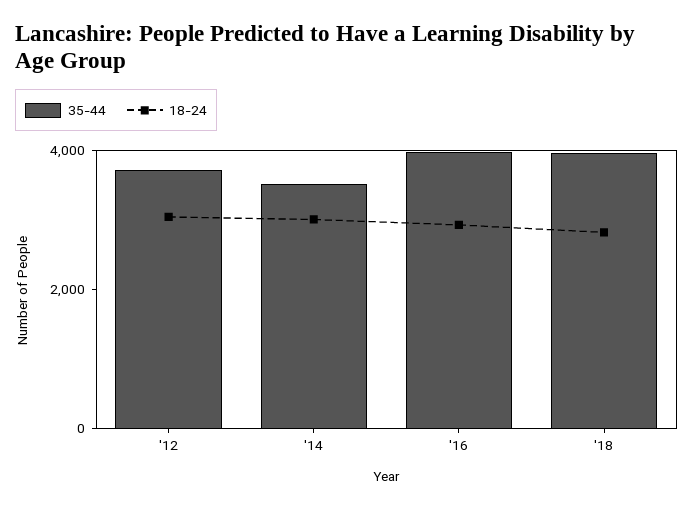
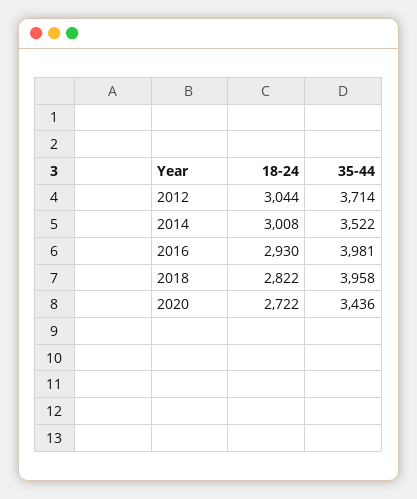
18-24, 2020: none -> 2722
35-44, 2020: none -> 3436

